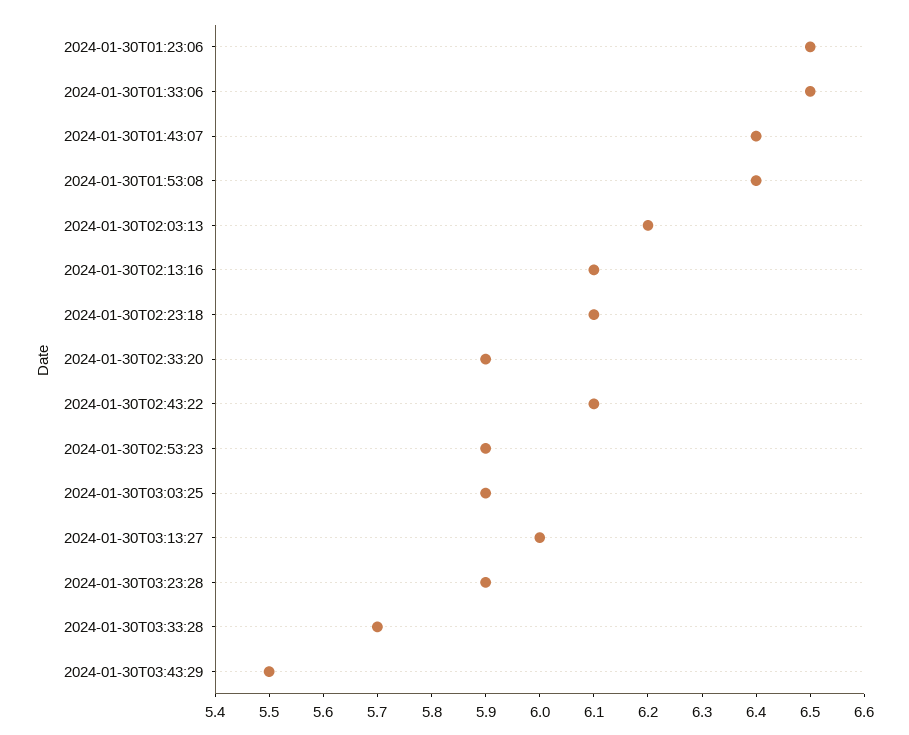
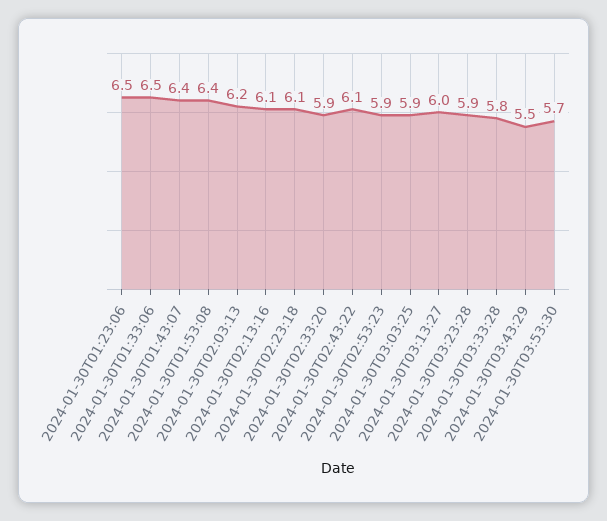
2024-01-30T03:33:28: 5.7 -> 5.8
2024-01-30T03:53:30: none -> 5.7

